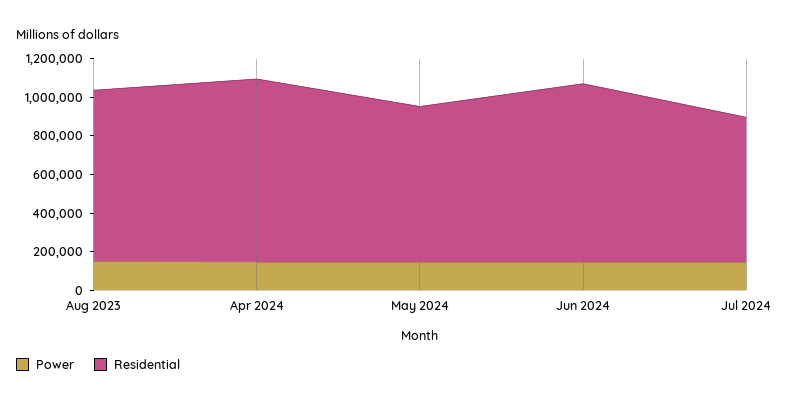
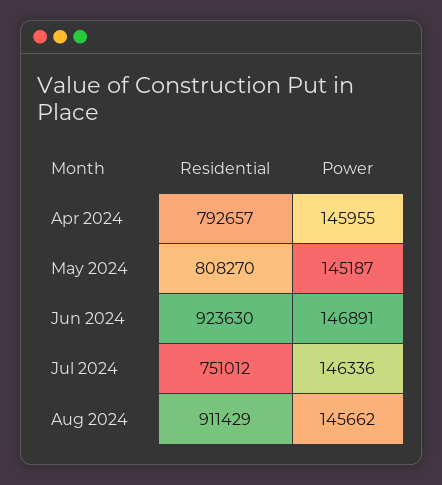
Power, Aug 2023: 150000 -> none
Residential, Aug 2023: 900000 -> none
Residential, Apr 2024: 950000 -> 792657
Residential, Aug 2024: none -> 911429
Power, Aug 2024: none -> 145662

